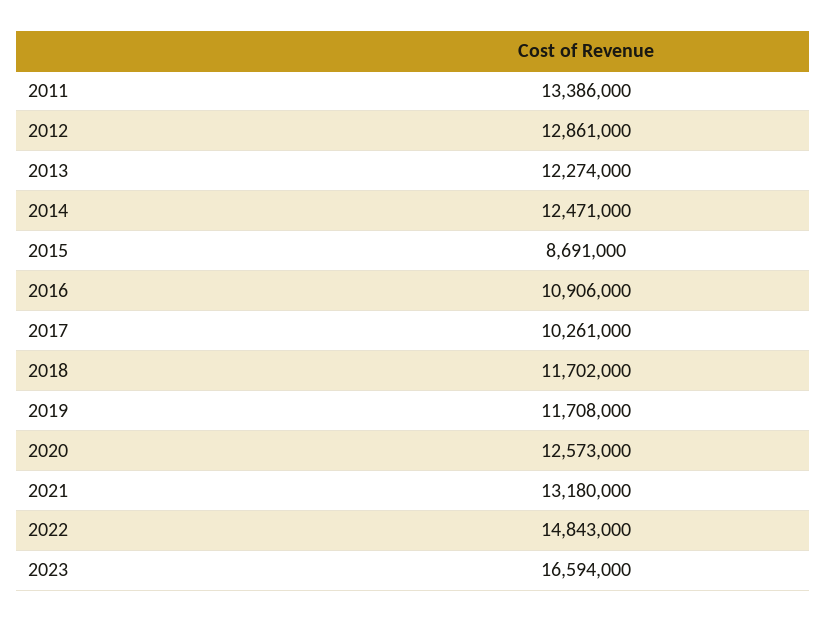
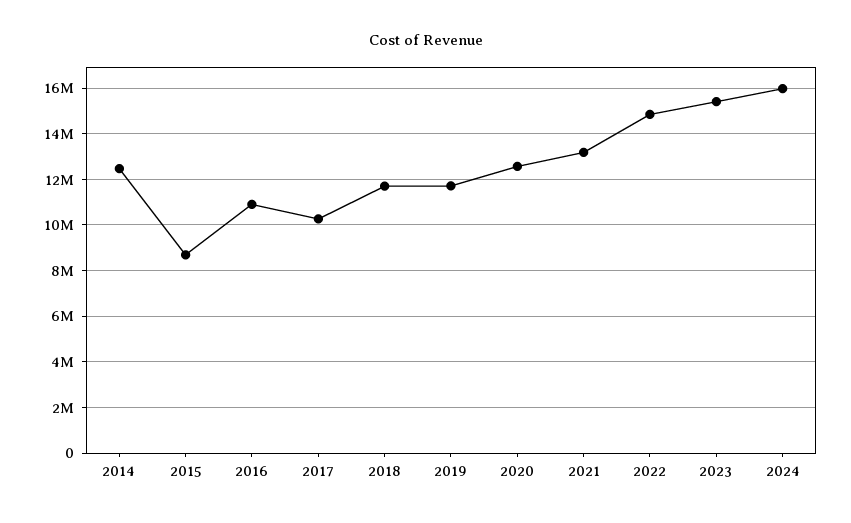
2011: 13386000 -> none
2012: 12861000 -> none
2013: 12274000 -> none
2023: 16594000 -> 15500000
2024: none -> 16000000

